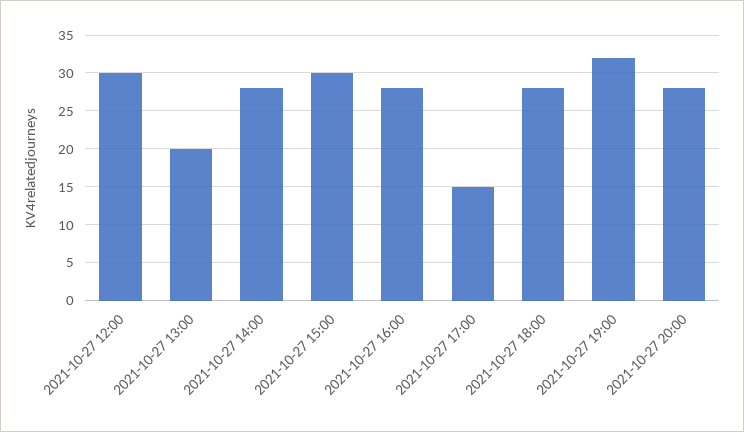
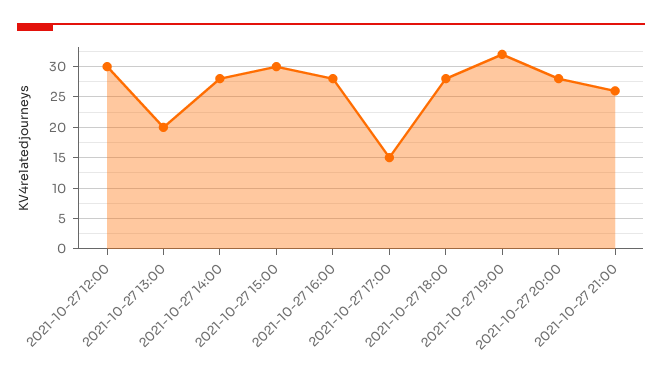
2021-10-27 21:00: none -> 26

